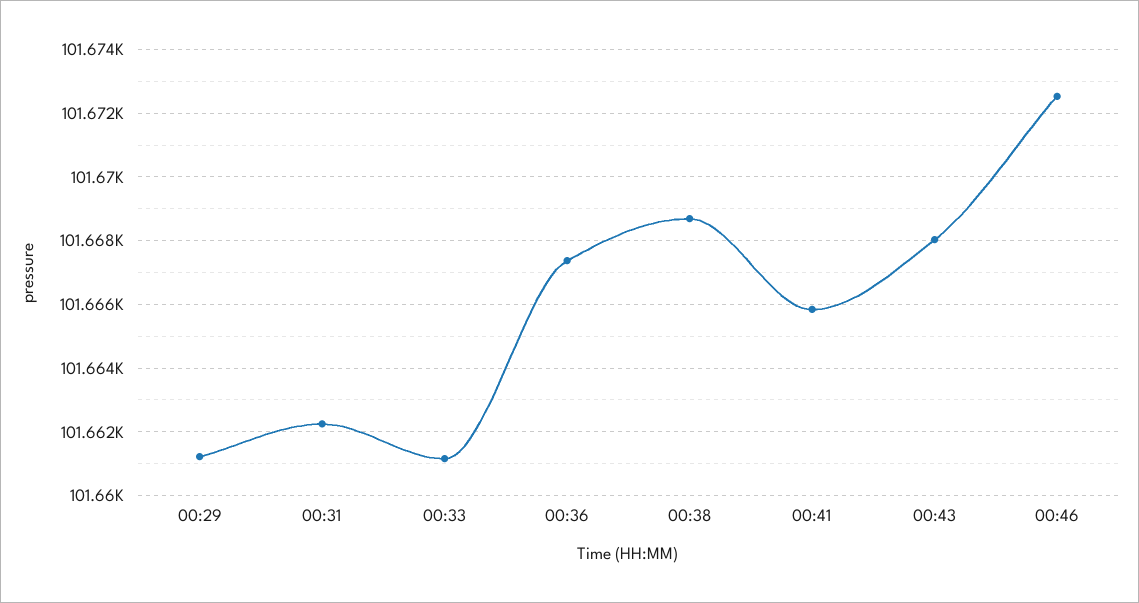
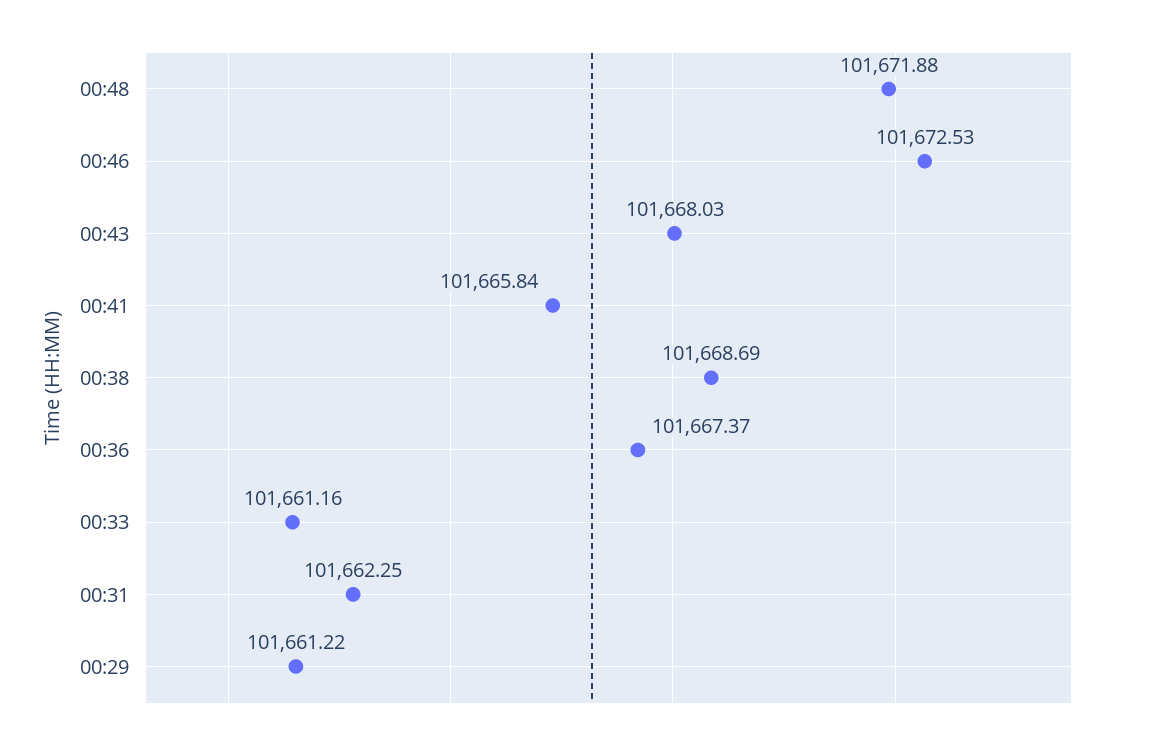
00:48: none -> 101671.88

